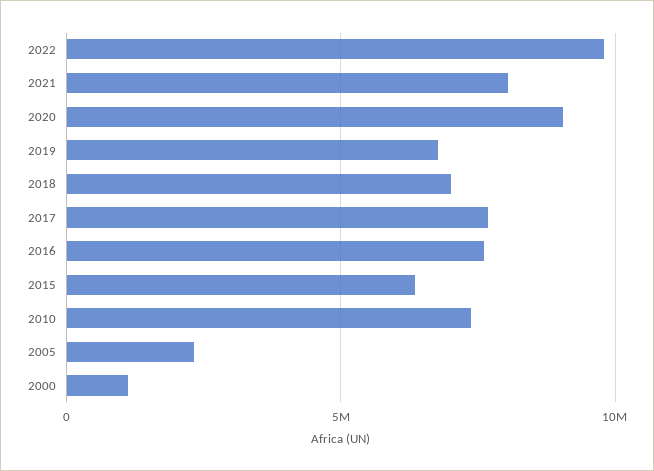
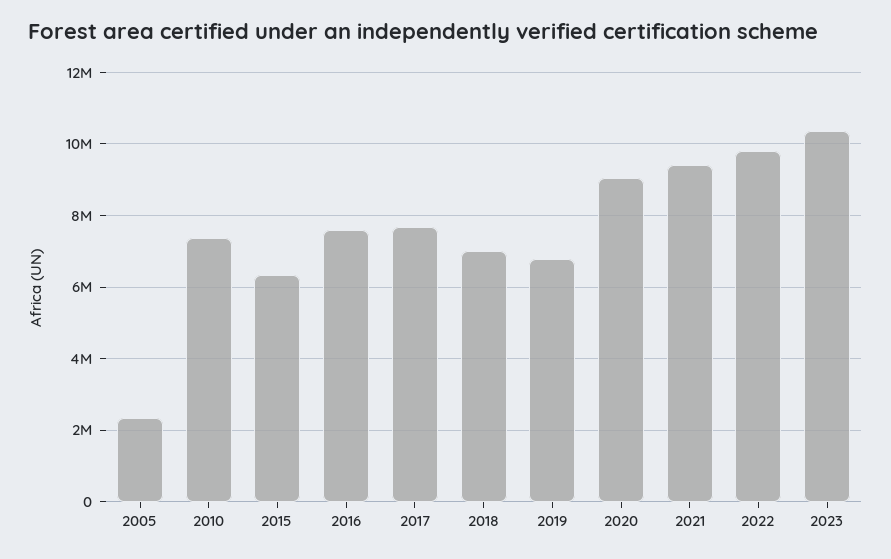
2021: 8000000 -> 9400000
2000: 1000000 -> none
2023: none -> 10400000

